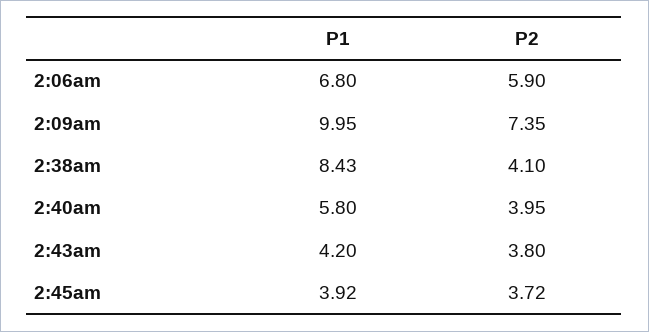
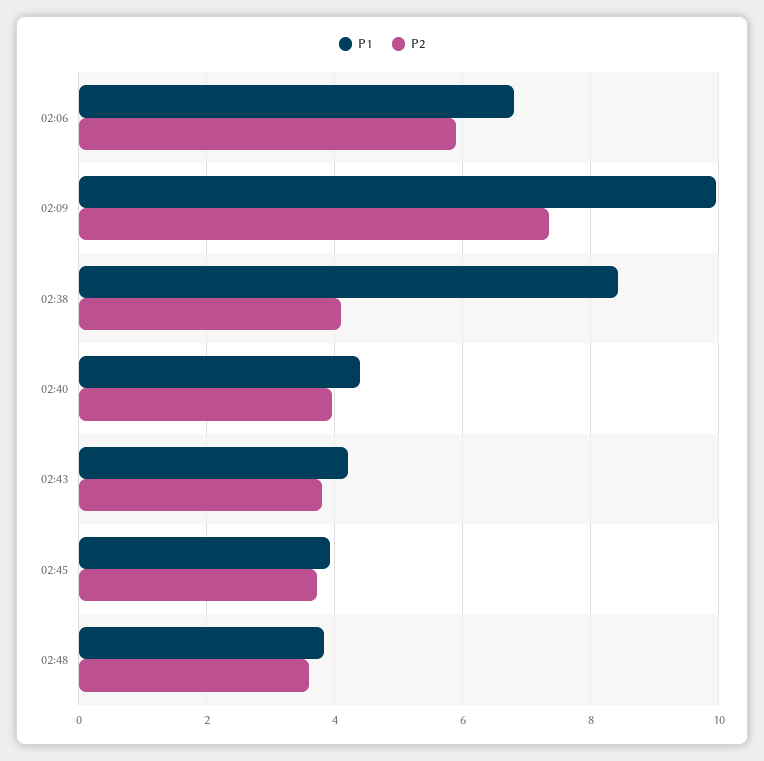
P1, 2:40am: 5.8 -> 4.4
P1, 02:48: none -> 3.8
P2, 02:48: none -> 3.6

